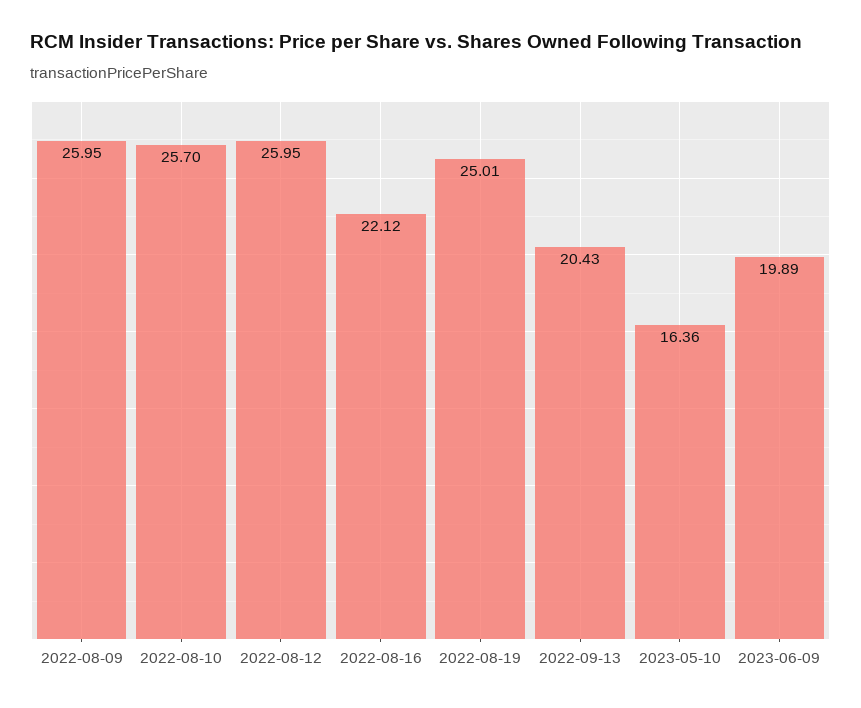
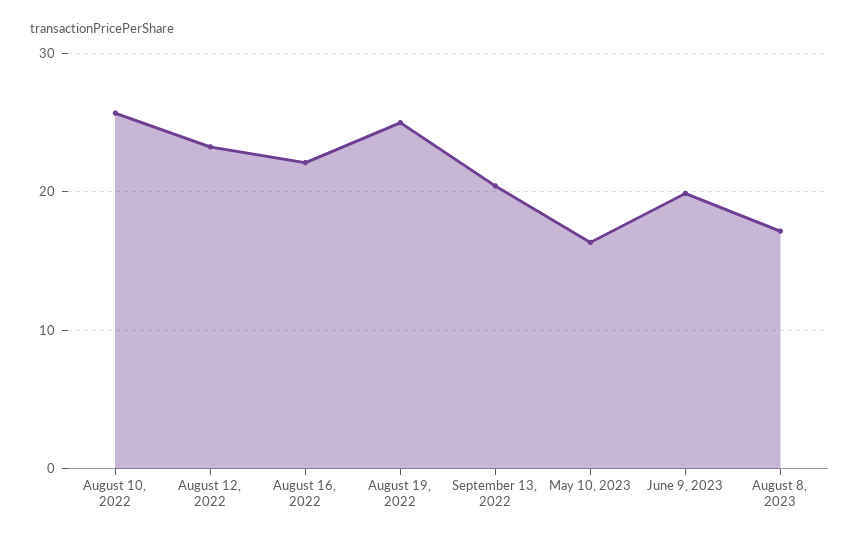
2022-08-09: 25.95 -> none
2022-08-12: 25.95 -> 23
August 8, 2023: none -> 17

